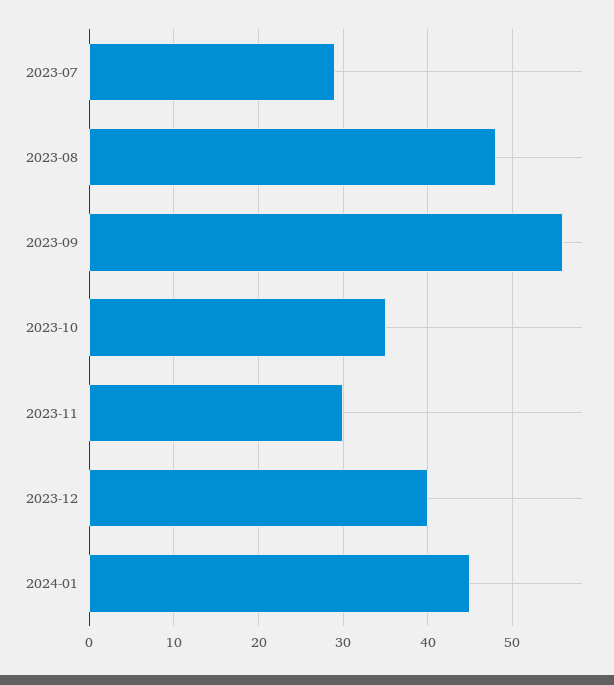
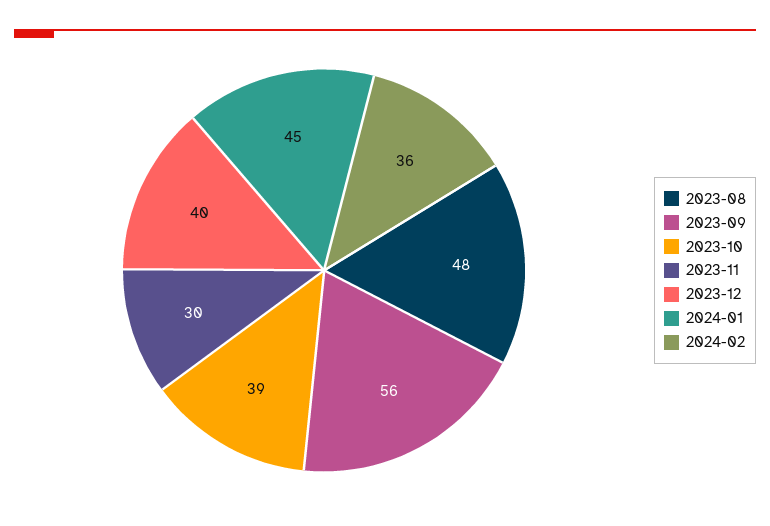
2023-07: 29 -> none
2023-10: 35 -> 39
2024-02: none -> 36

